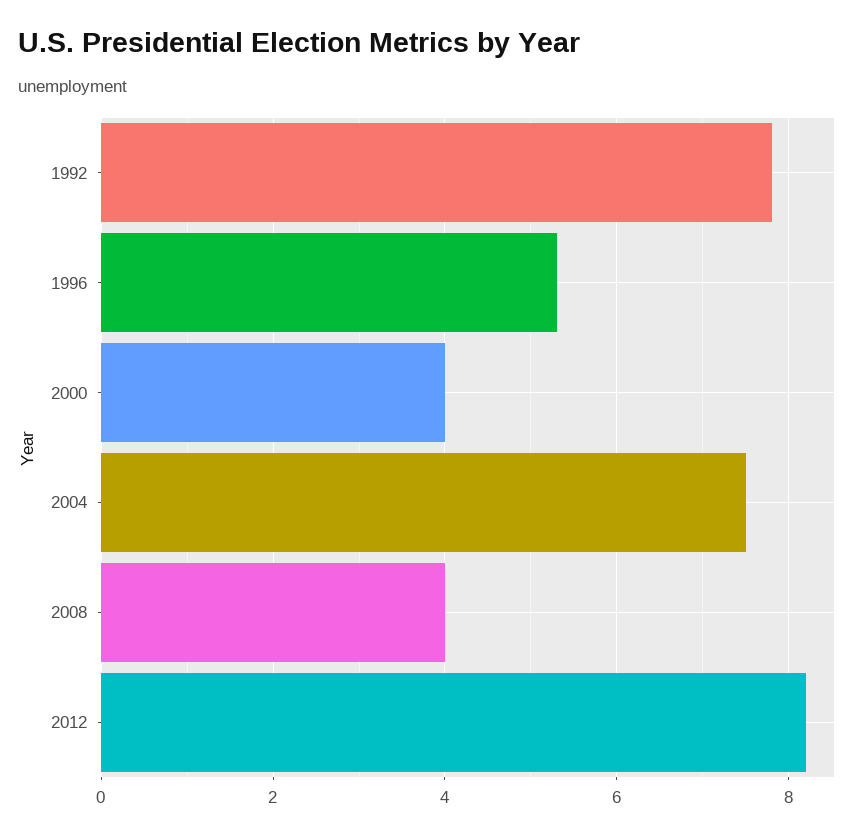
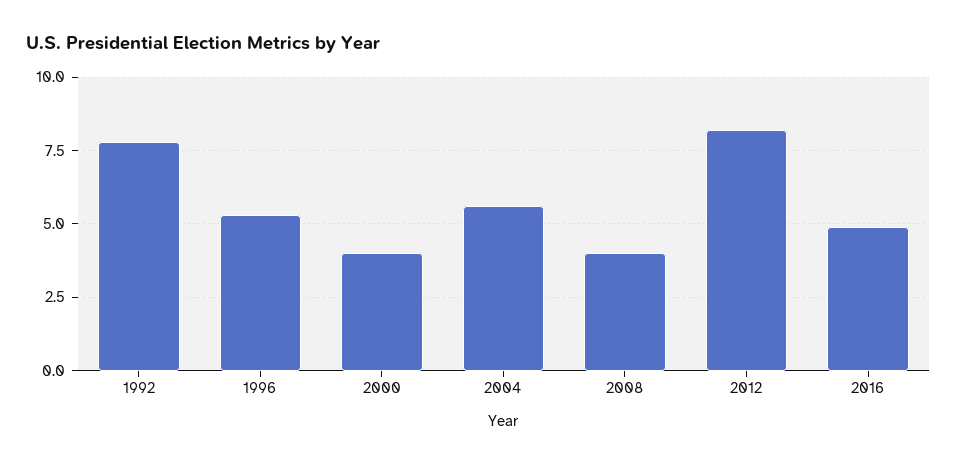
2004: 7.5 -> 5.5
2016: none -> 5

